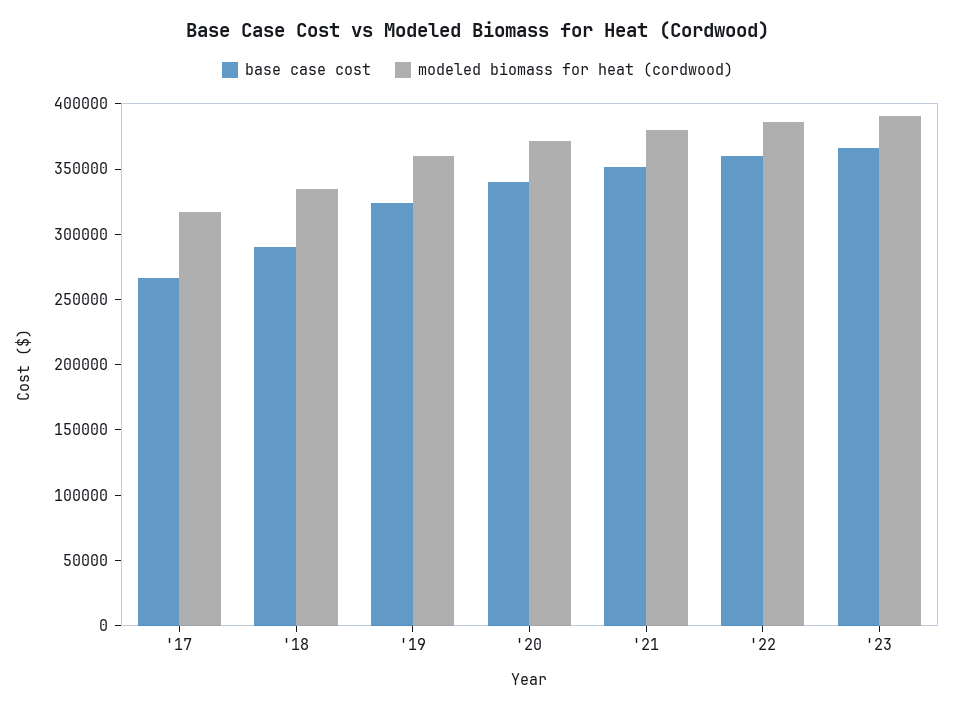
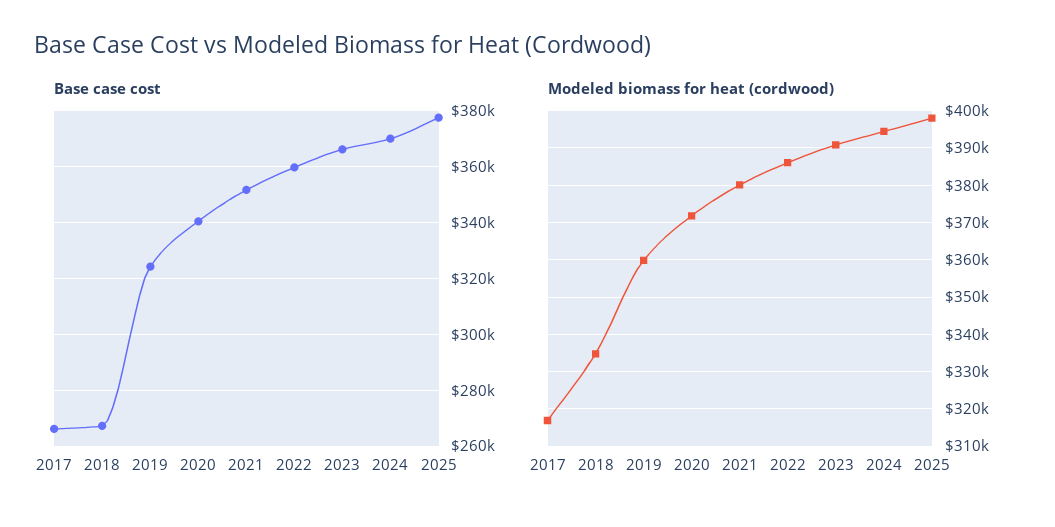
base case cost, '18: 290000 -> 267500
base case cost, 2024: none -> 370000
base case cost, 2025: none -> 377500
modeled biomass for heat (cordwood), 2024: none -> 394000
modeled biomass for heat (cordwood), 2025: none -> 398000

